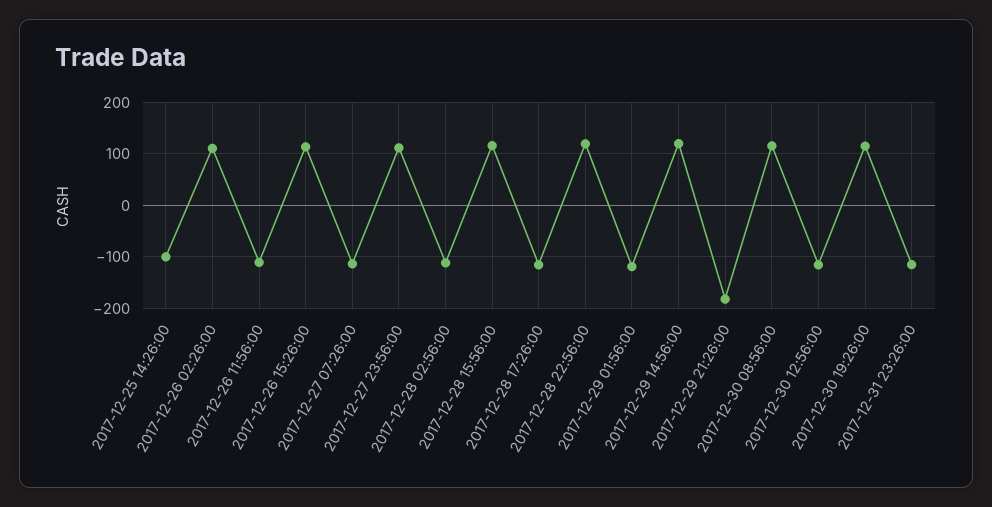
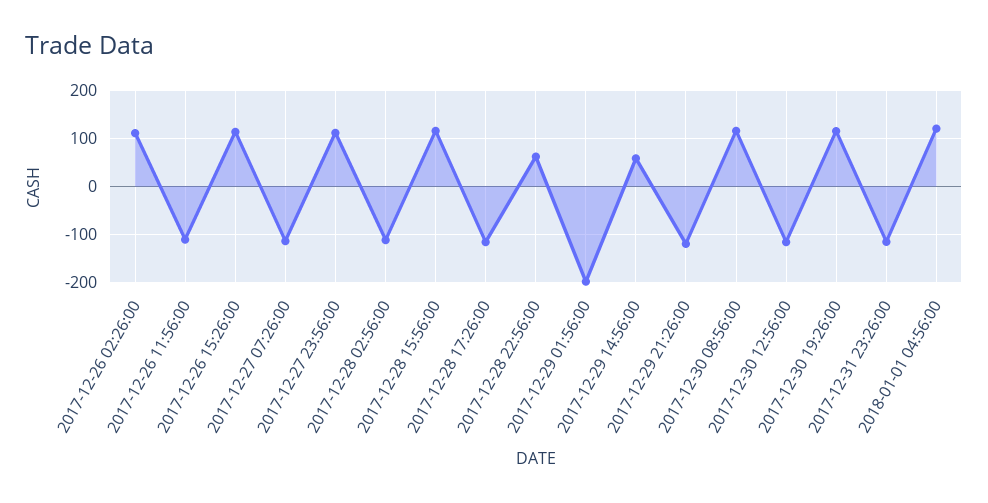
2017-12-25 14:26:00: -100 -> none
2017-12-28 22:56:00: 120 -> 60
2017-12-29 01:56:00: -120 -> -200
2017-12-29 14:56:00: 120 -> 60
2017-12-29 21:26:00: -180 -> -120
2018-01-01 04:56:00: none -> 120

